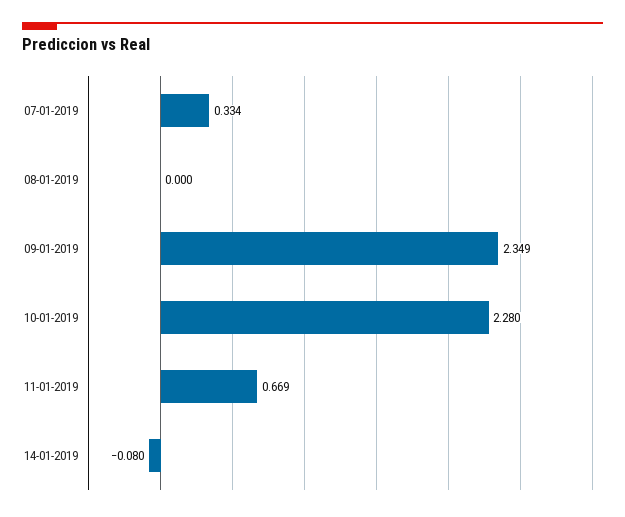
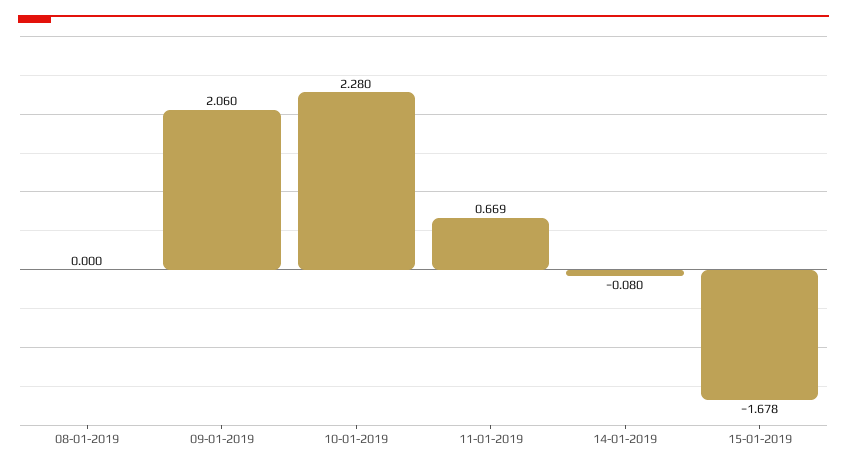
07-01-2019: 0.334 -> none
09-01-2019: 2.349 -> 2.06
15-01-2019: none -> -1.678

